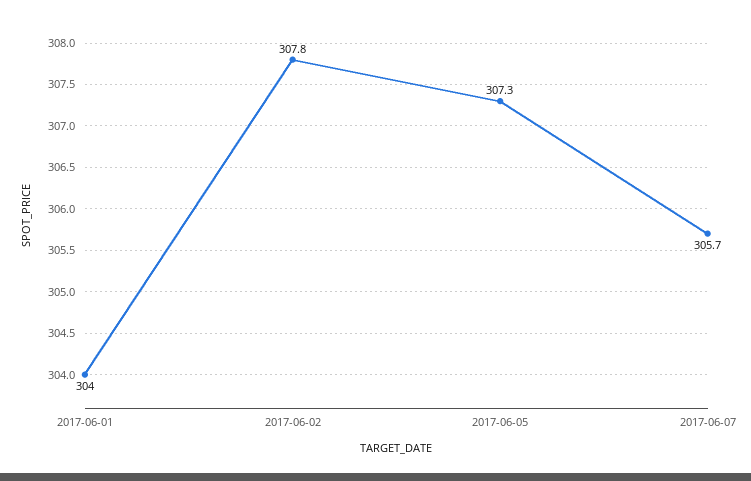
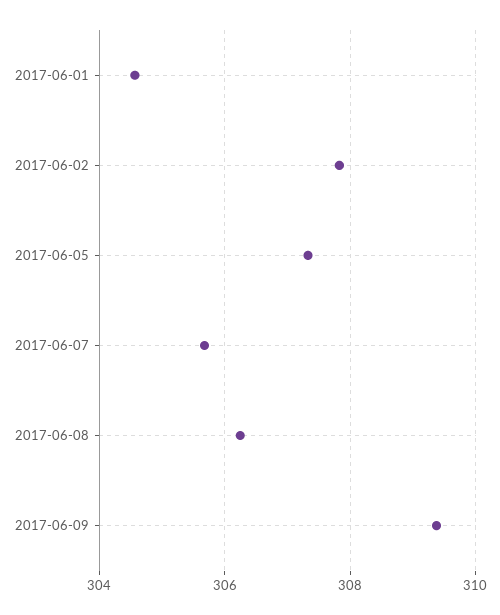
2017-06-01: 304 -> 304.6
2017-06-08: none -> 306.2
2017-06-09: none -> 309.4

